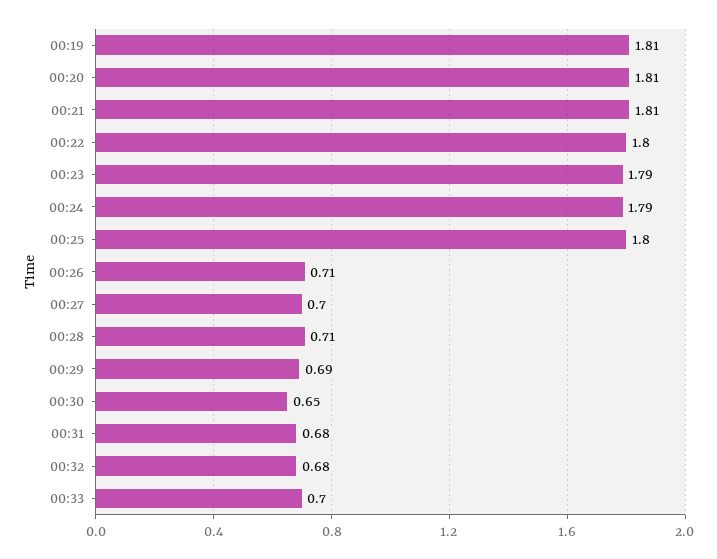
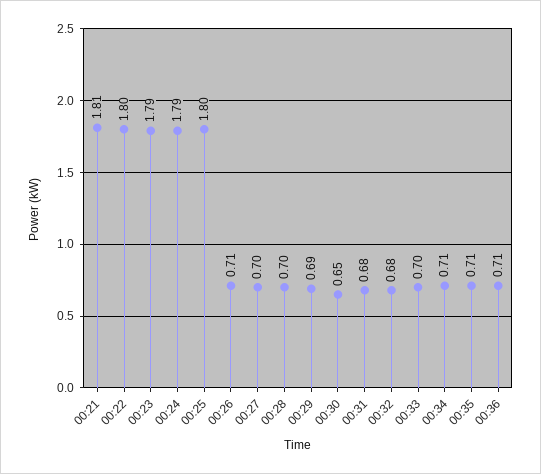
00:19: 1.81 -> none
00:20: 1.81 -> none
00:28: 0.71 -> 0.7
00:34: none -> 0.71
00:35: none -> 0.71
00:36: none -> 0.71

